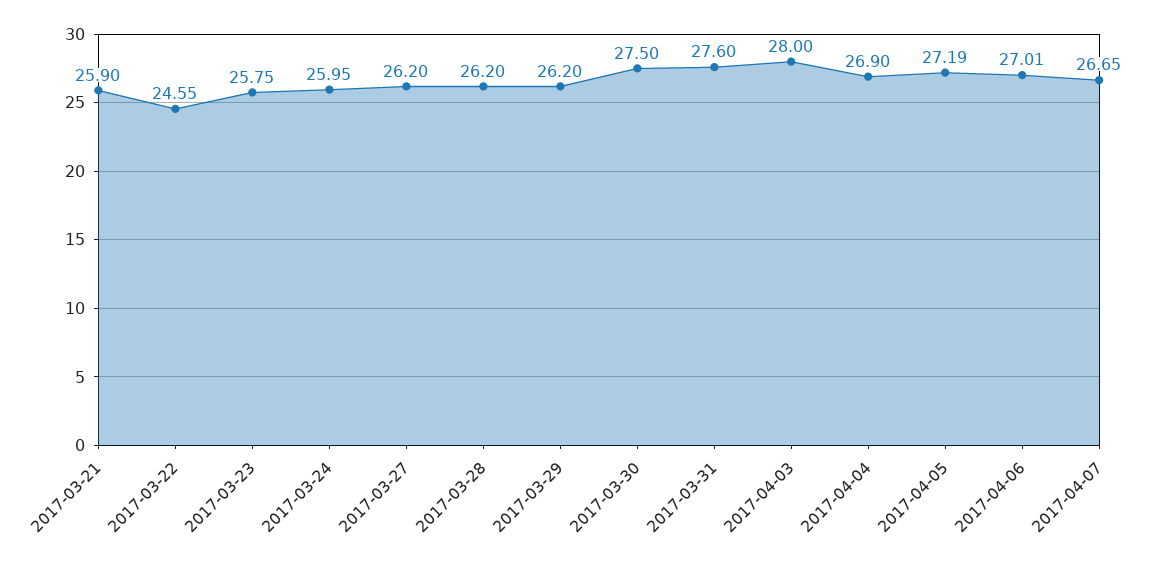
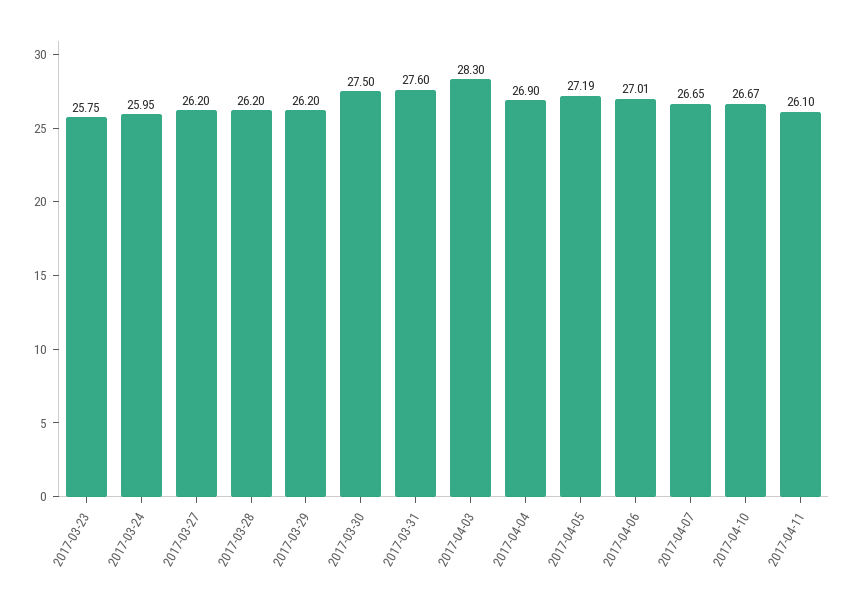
2017-03-21: 25.9 -> none
2017-03-22: 24.55 -> none
2017-04-03: 28 -> 28.3
2017-04-10: none -> 26.67
2017-04-11: none -> 26.1

